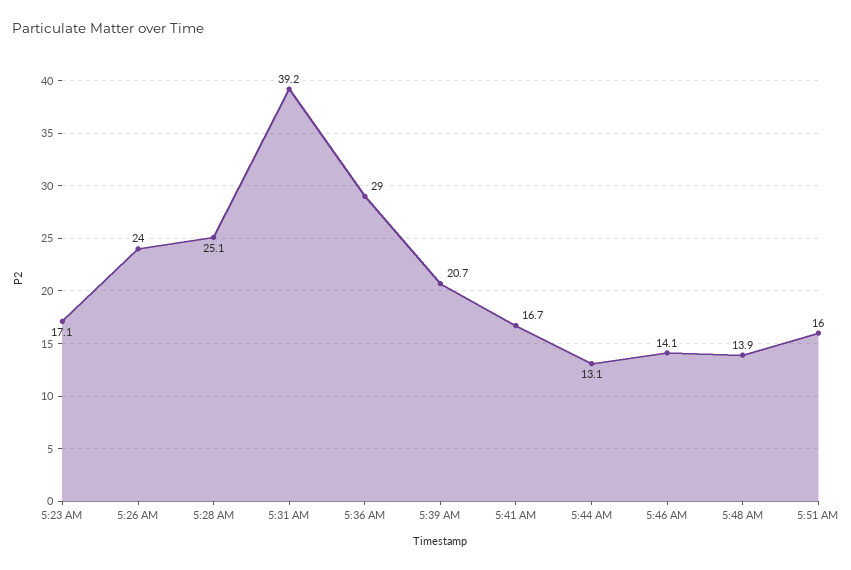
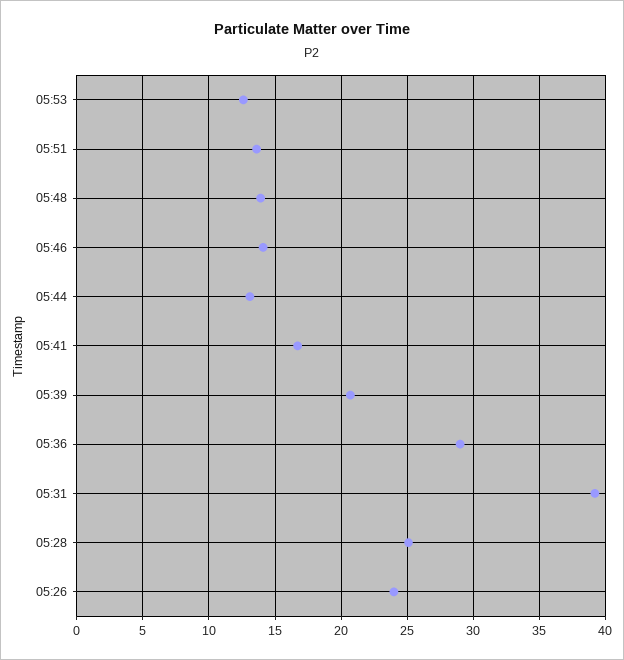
5:23 AM: 17.1 -> none
5:51 AM: 16 -> 13.5
05:53: none -> 12.5

